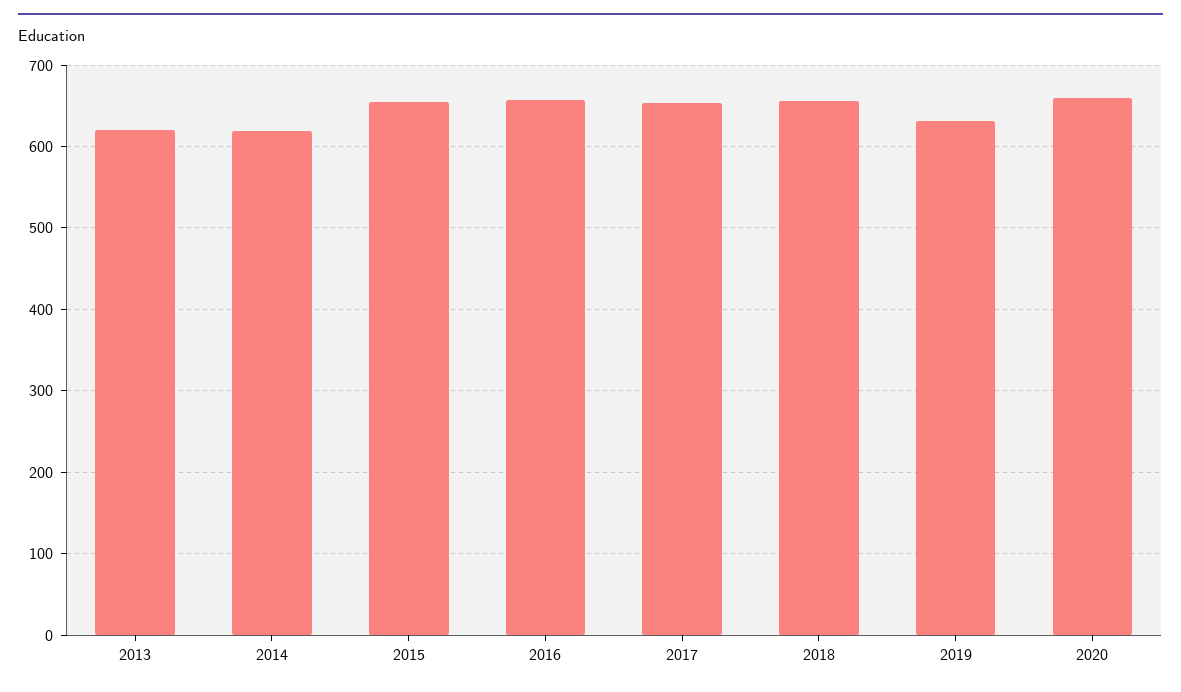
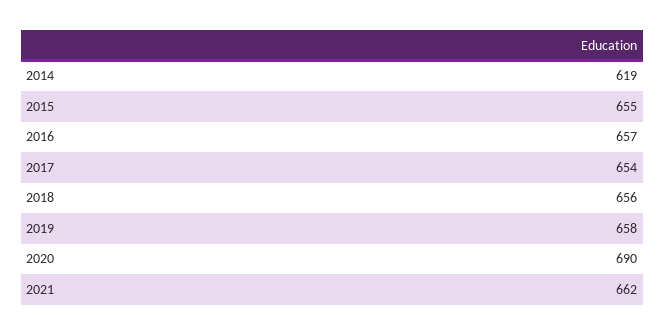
2013: 620 -> none
2019: 630 -> 658
2020: 660 -> 690
2021: none -> 662

